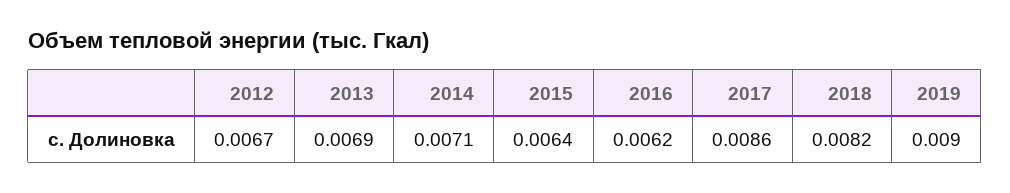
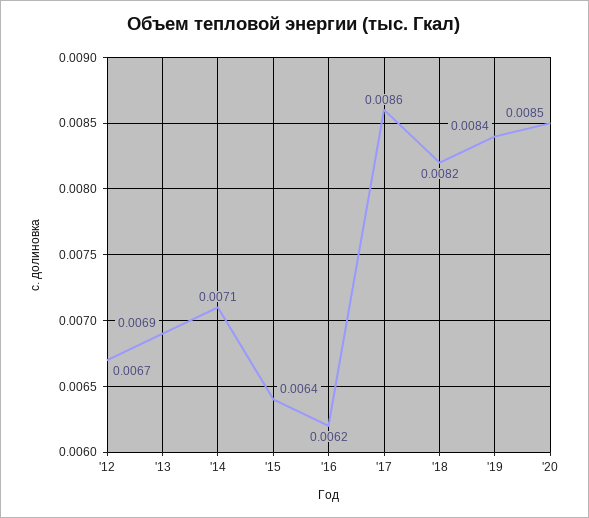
2019: 0.009 -> 0.0084
'20: none -> 0.0085

